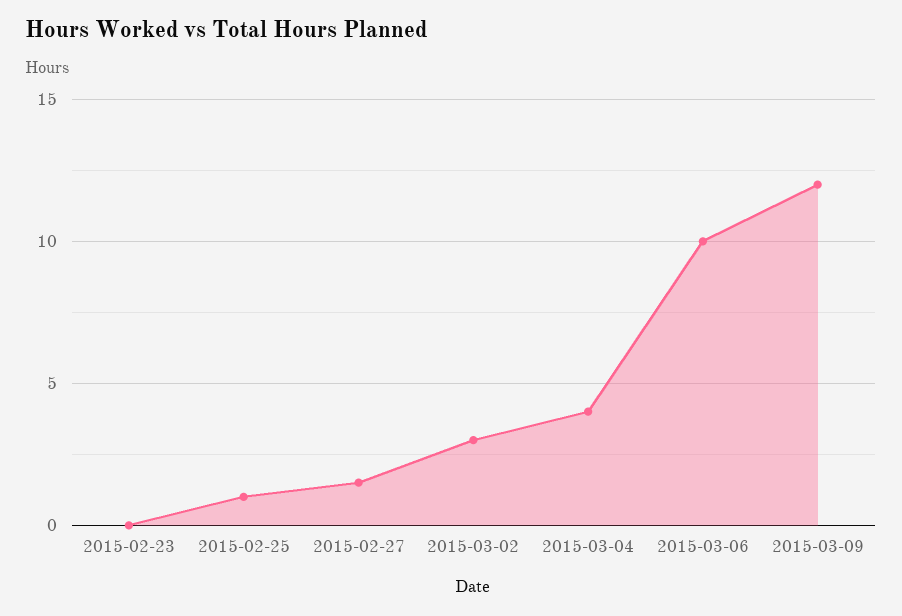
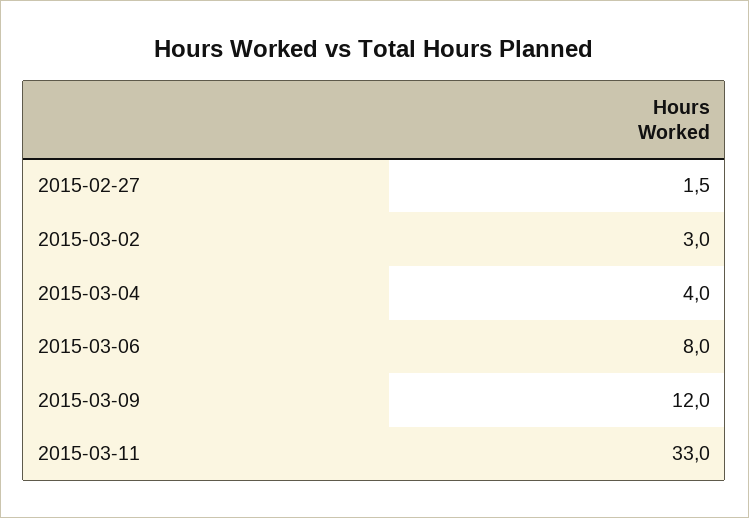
2015-02-23: 0 -> none
2015-02-25: 1 -> none
2015-03-06: 10 -> 8
2015-03-11: none -> 33

